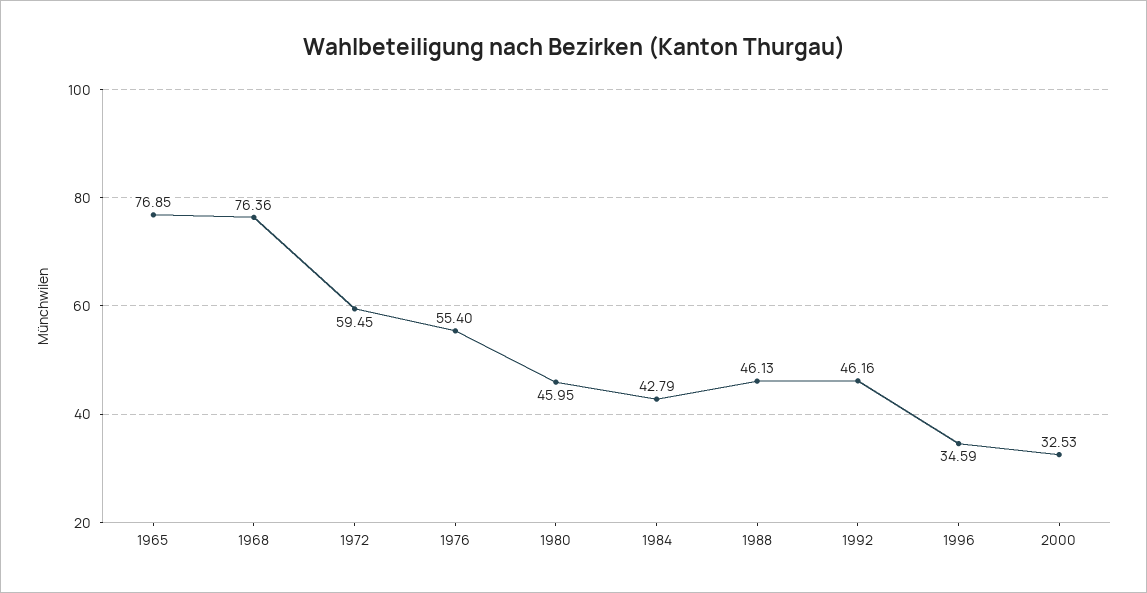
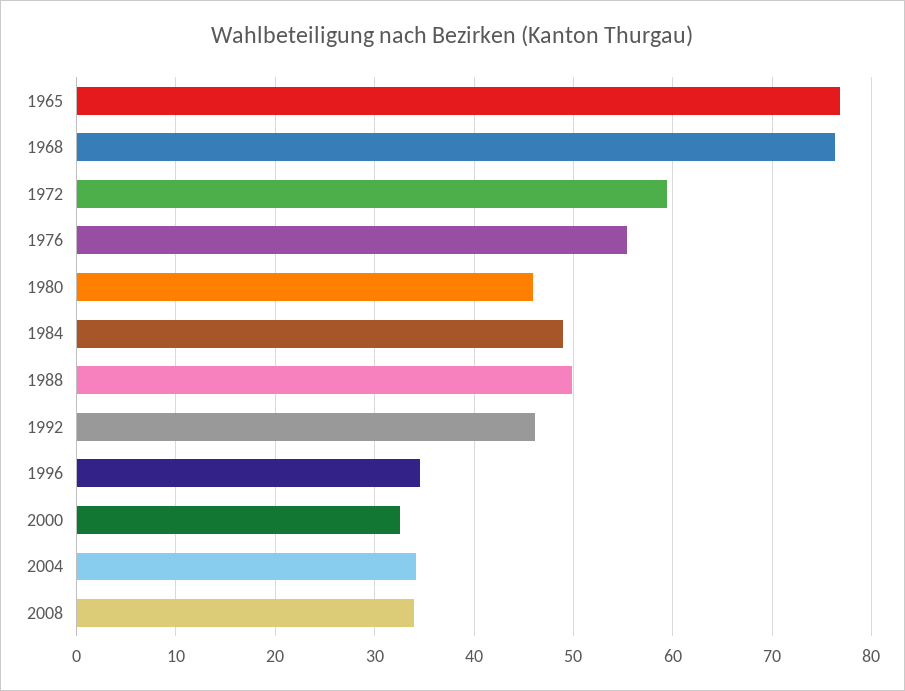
1984: 42.79 -> 49
1988: 46.13 -> 50
2004: none -> 34
2008: none -> 34

